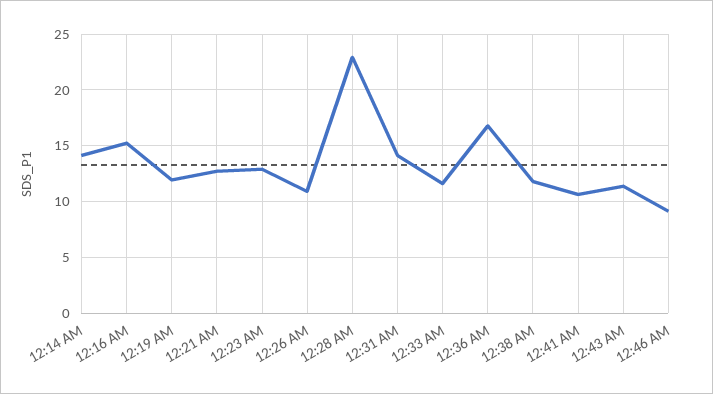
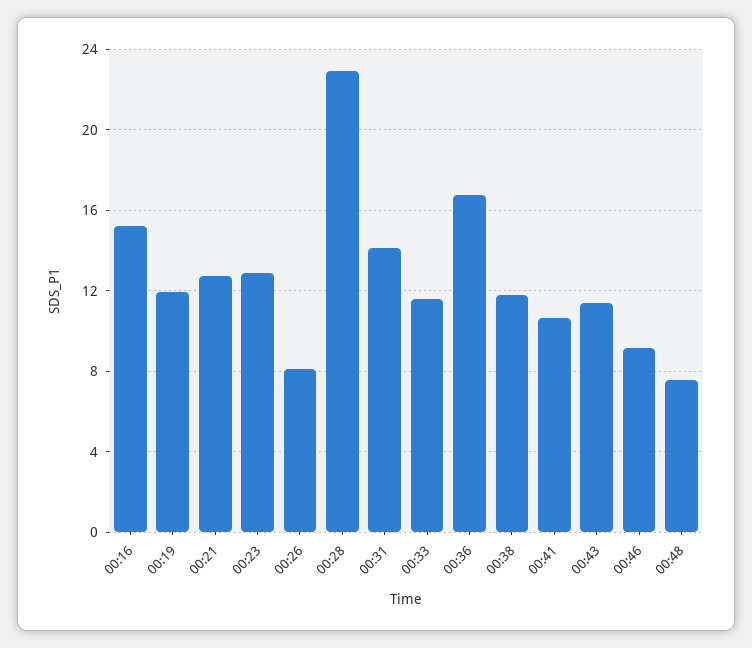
12:14 AM: 14 -> none
12:26 AM: 11 -> 8
00:48: none -> 7.5

